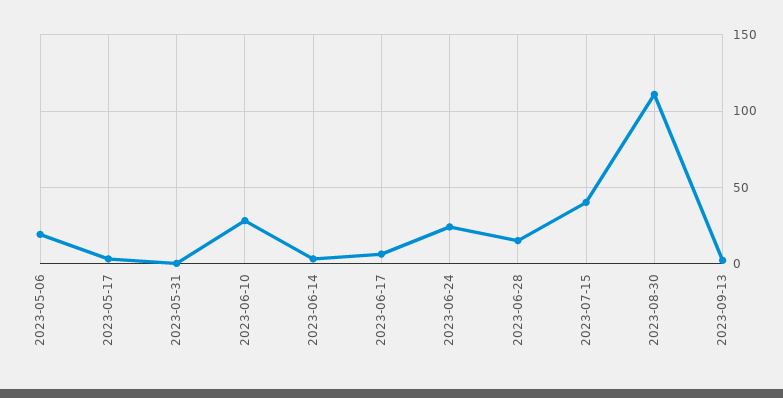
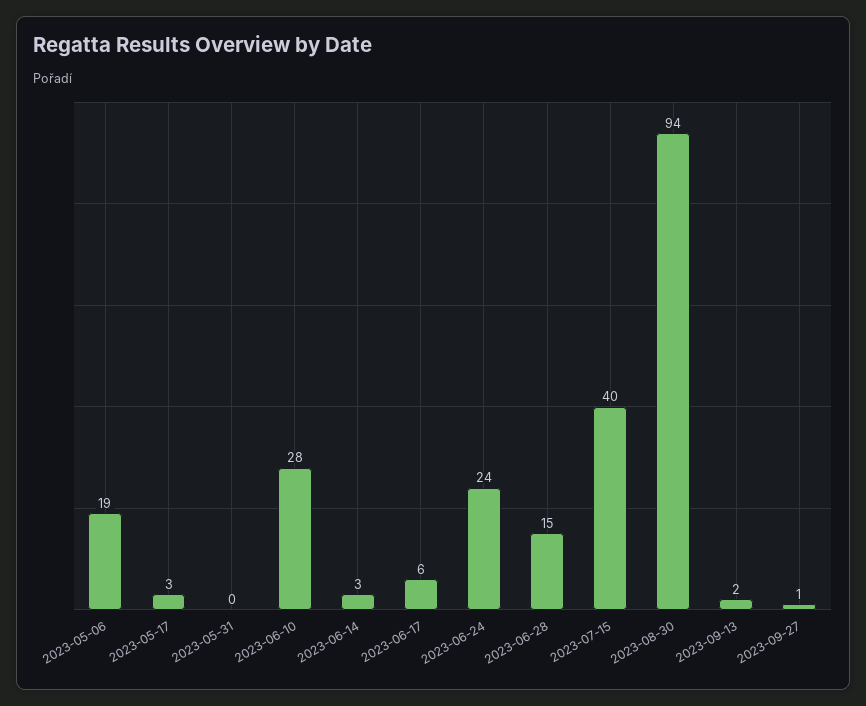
2023-08-30: 110 -> 94
2023-09-27: none -> 1

